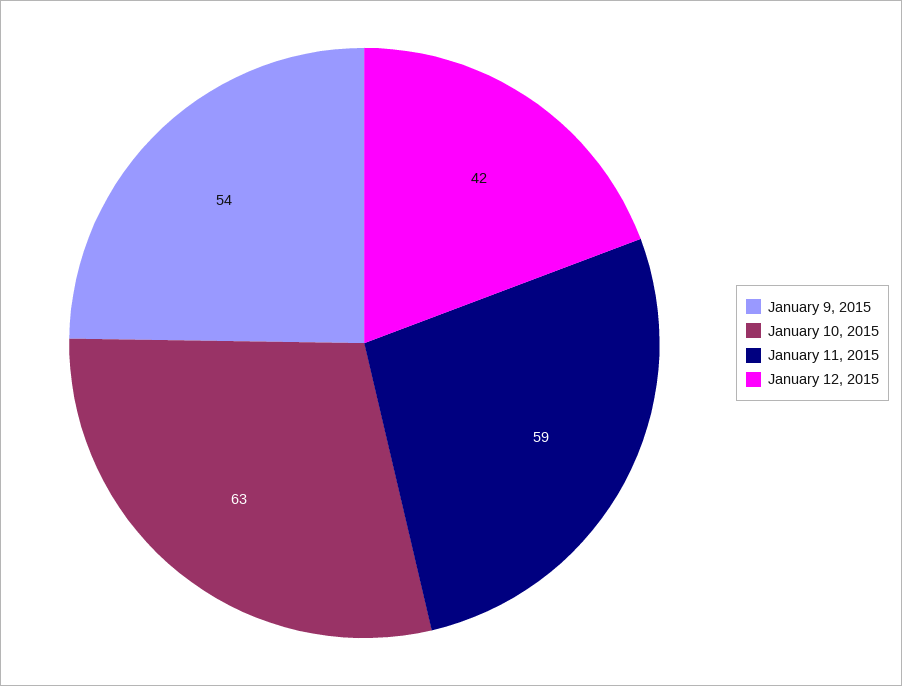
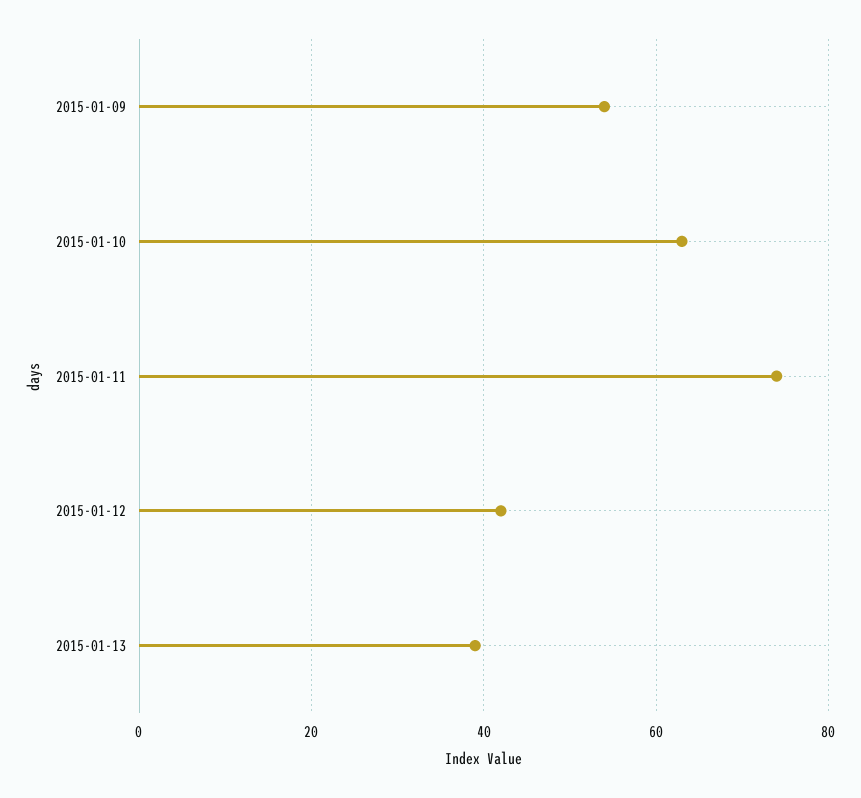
January 11, 2015: 59 -> 75
2015-01-13: none -> 40

